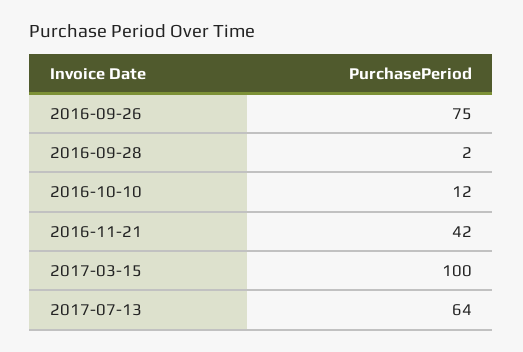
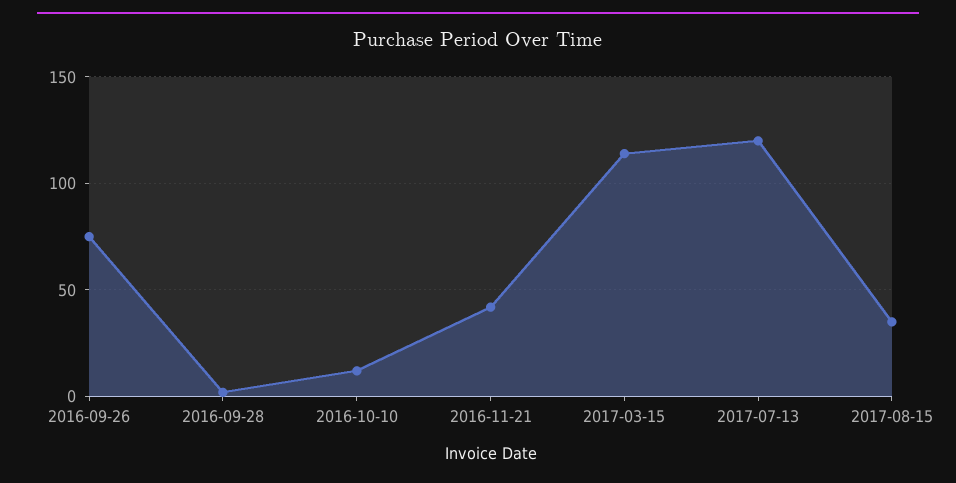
2017-03-15: 100 -> 115
2017-07-13: 64 -> 120
2017-08-15: none -> 35

